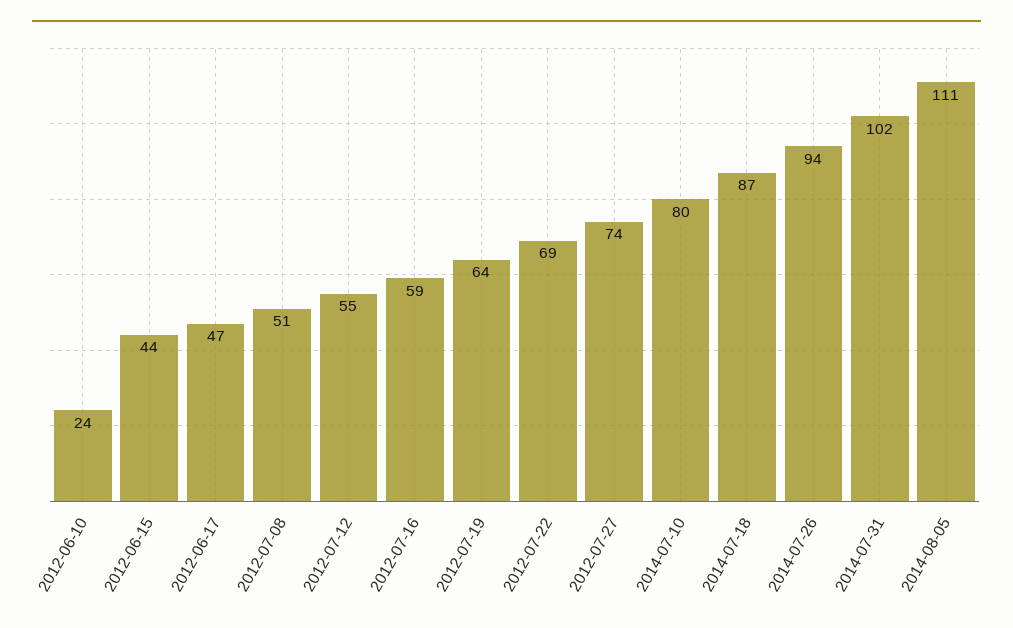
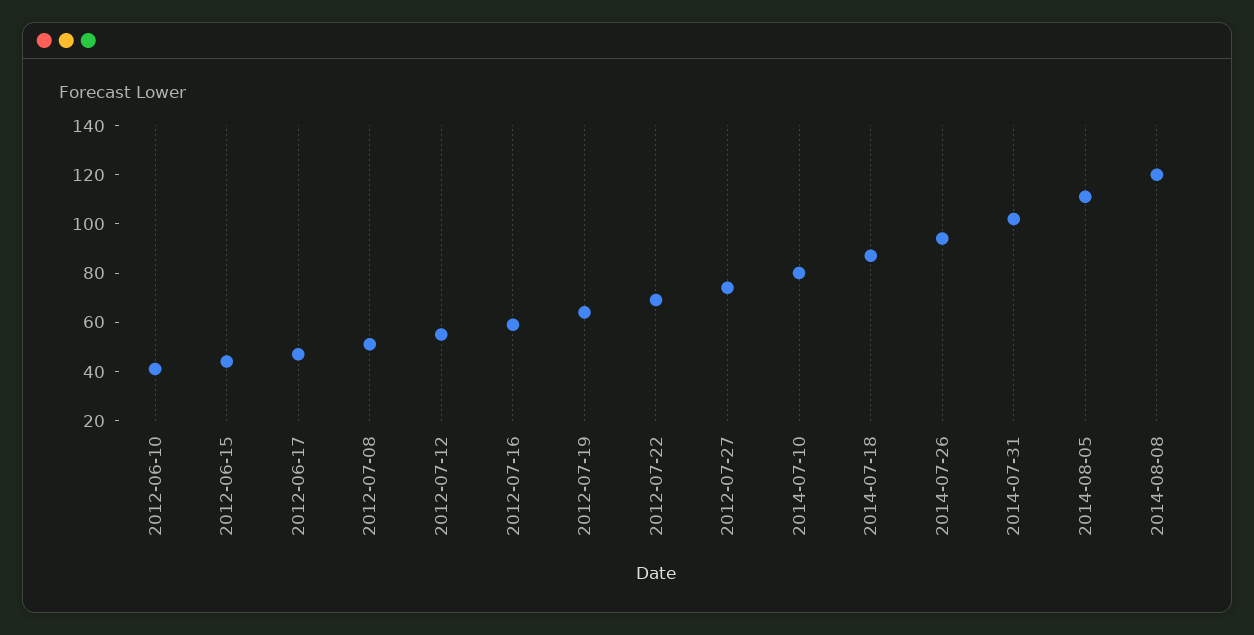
2012-06-10: 24 -> 40
2014-08-08: none -> 120

